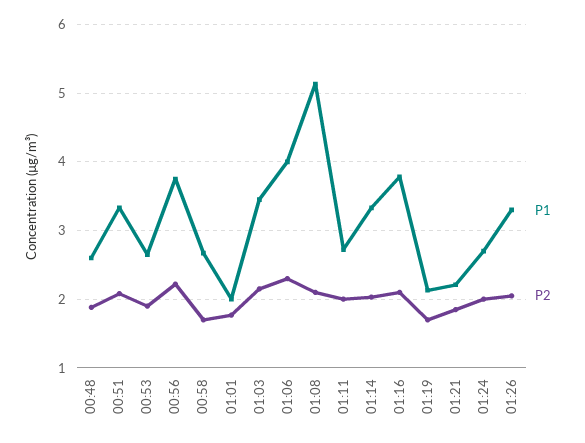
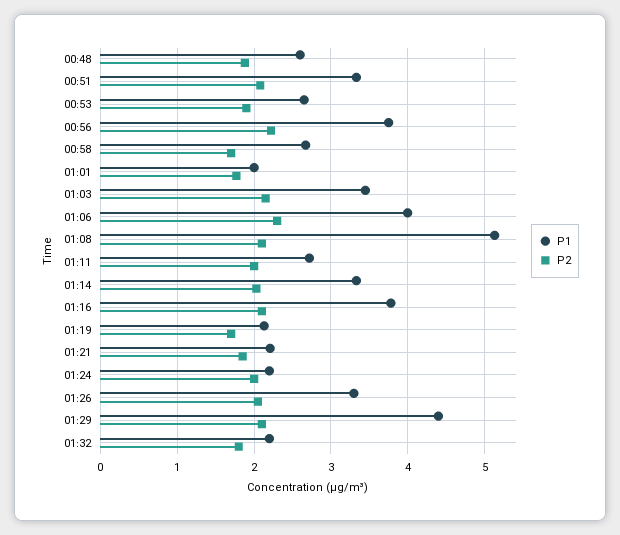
P1, 01:24: 2.7 -> 2.2
P1, 01:29: none -> 4.4
P2, 01:29: none -> 2.1
P1, 01:32: none -> 2.2
P2, 01:32: none -> 1.8

